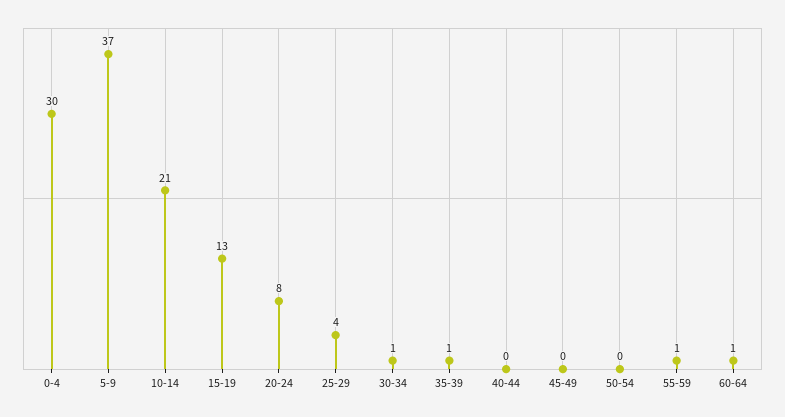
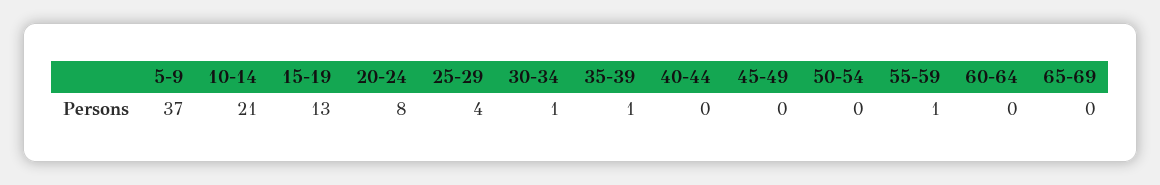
0-4: 30 -> none
60-64: 1 -> 0
65-69: none -> 0

